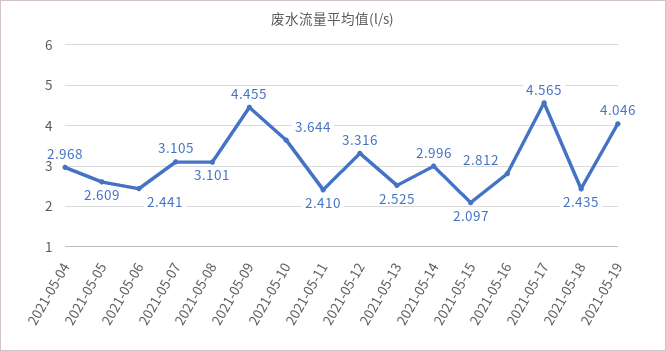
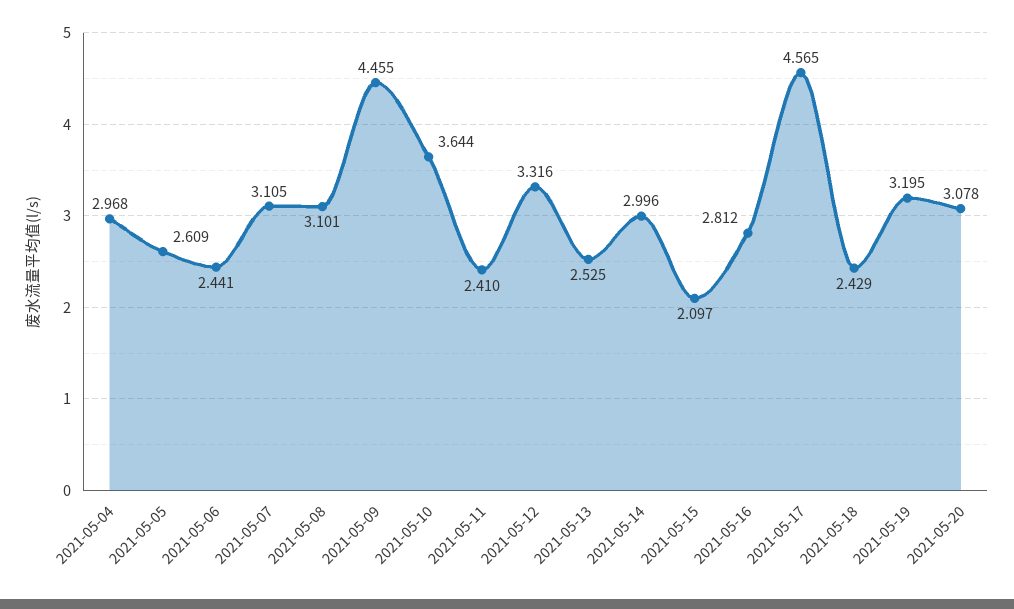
2021-05-18: 2.435 -> 2.429
2021-05-19: 4.046 -> 3.195
2021-05-20: none -> 3.078

